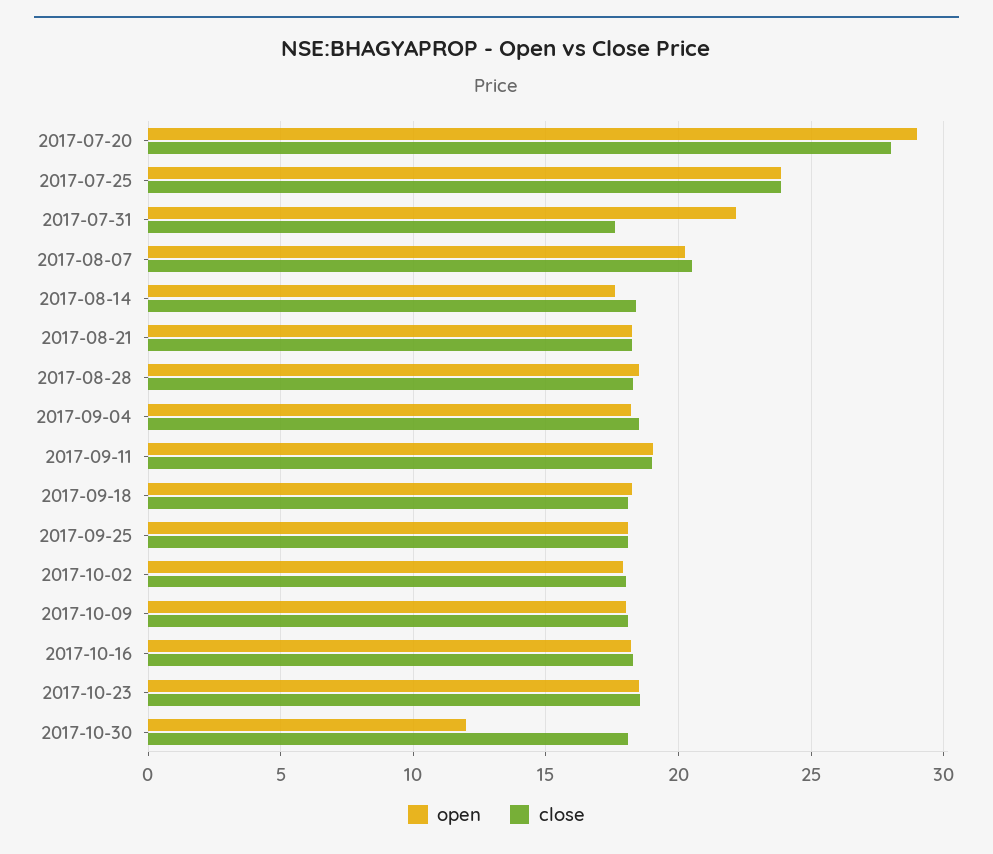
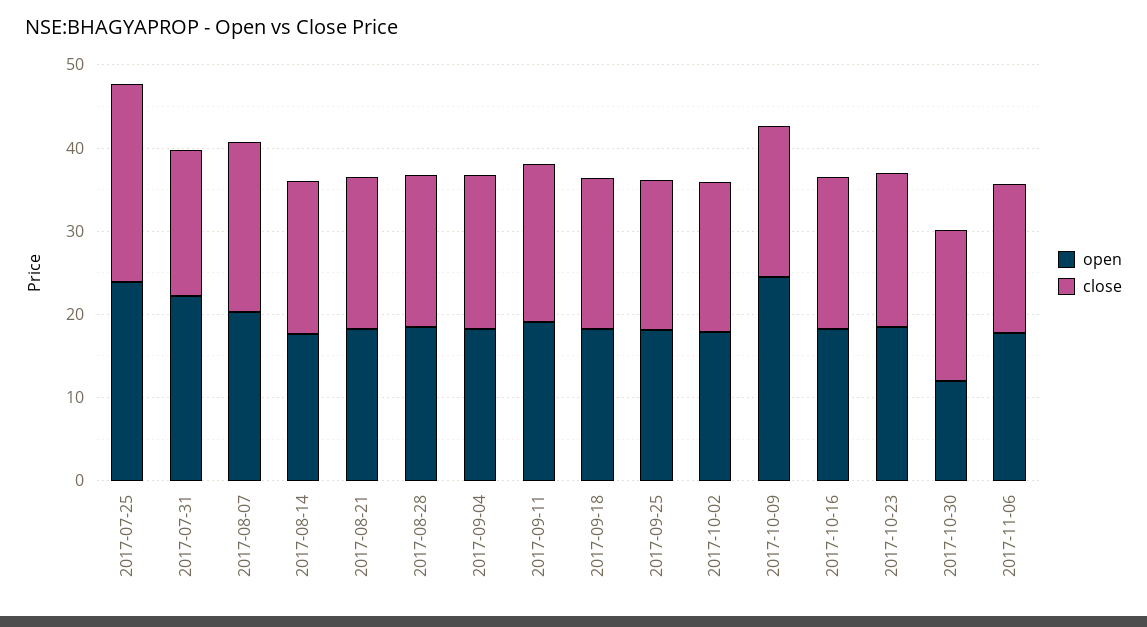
open, 2017-07-20: 29 -> none
close, 2017-07-20: 28 -> none
open, 2017-10-09: 18 -> 24
open, 2017-11-06: none -> 18
close, 2017-11-06: none -> 18

